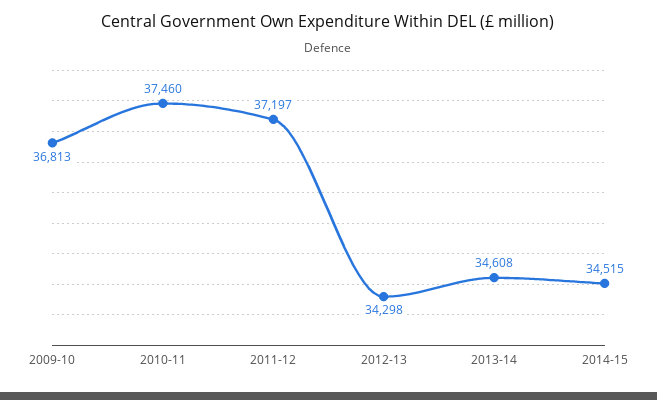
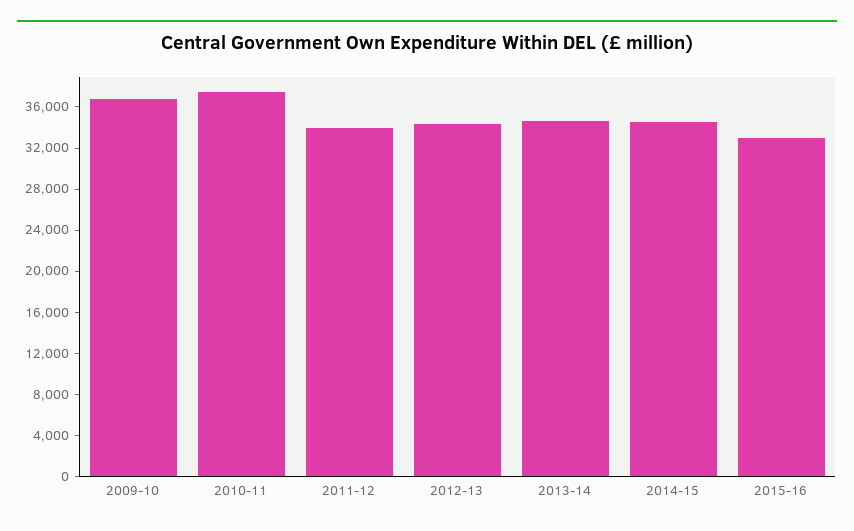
2011-12: 37197 -> 34000
2015-16: none -> 33000

